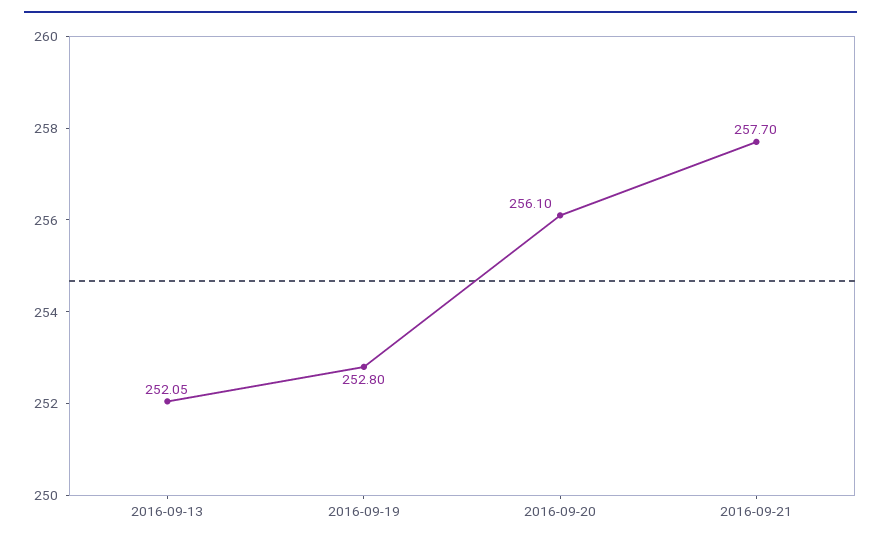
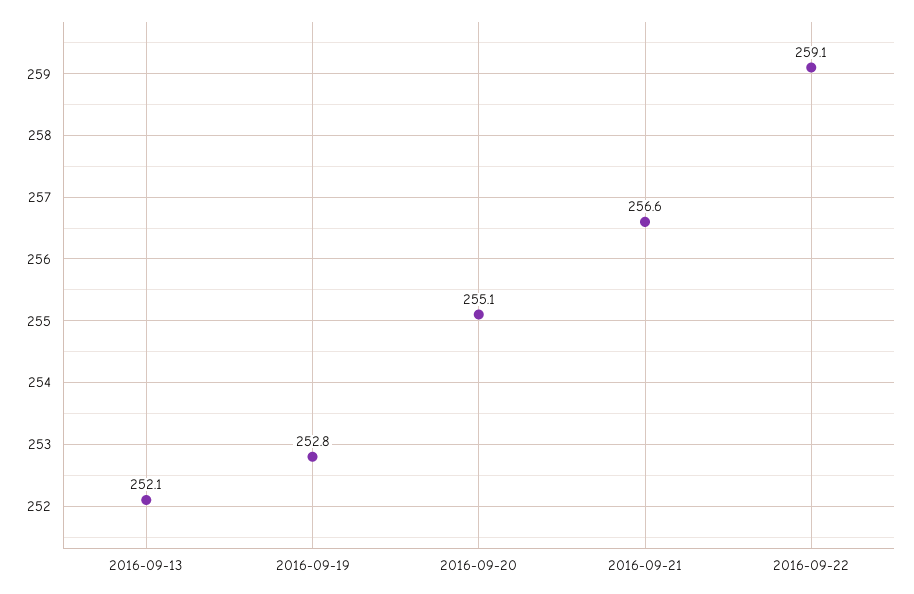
2016-09-20: 256.1 -> 255.1
2016-09-21: 257.7 -> 256.6
2016-09-22: none -> 259.1

